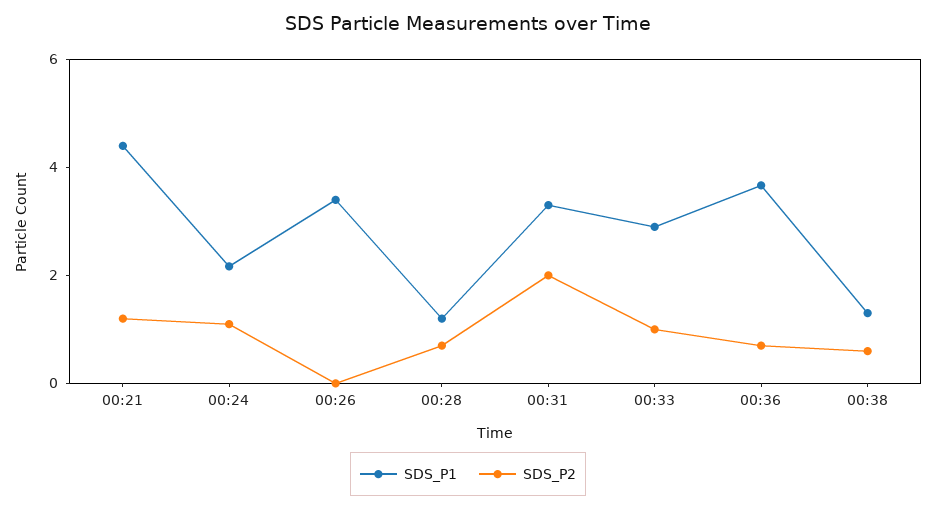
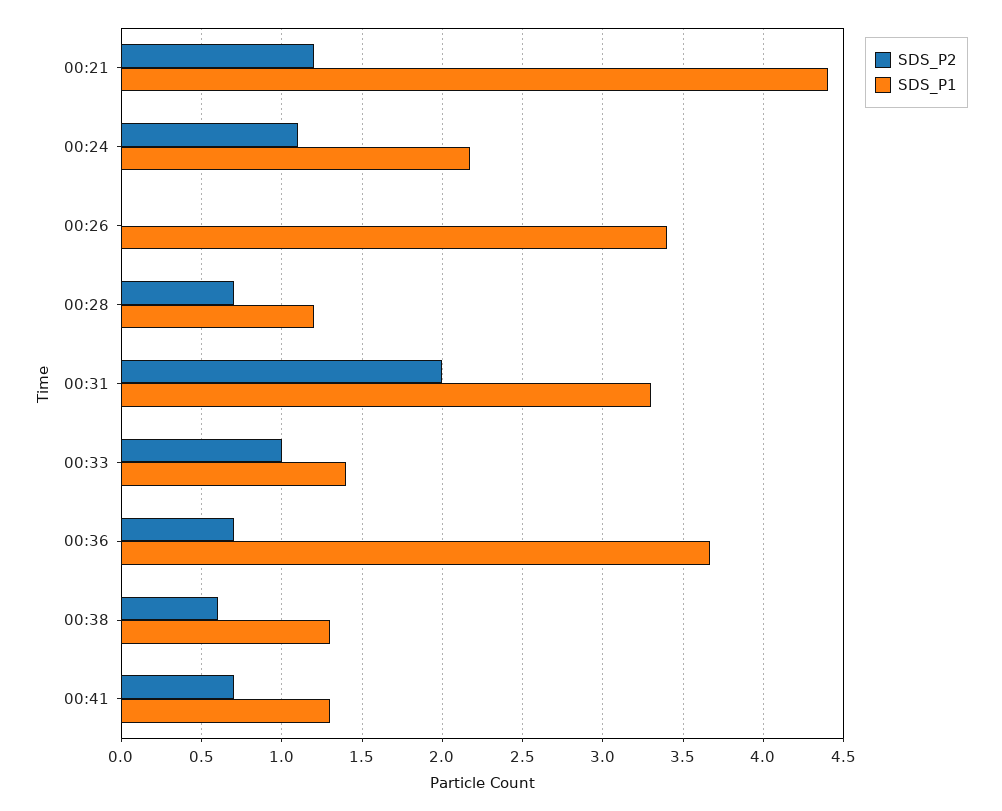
SDS_P1, 00:33: 3 -> 1.4
SDS_P2, 00:41: none -> 0.7
SDS_P1, 00:41: none -> 1.3

